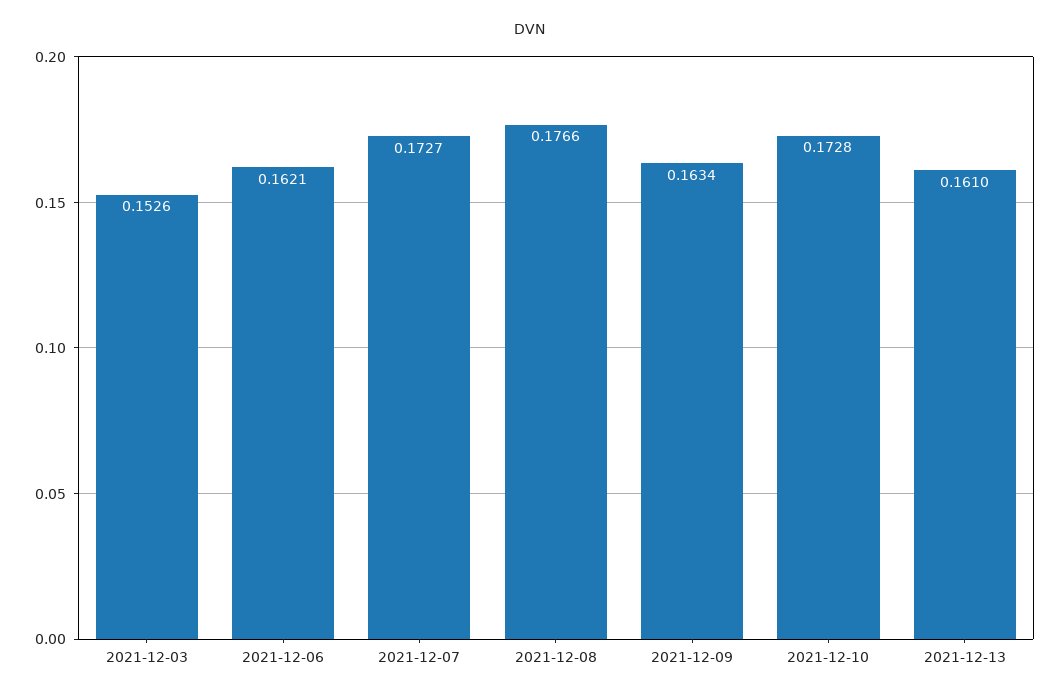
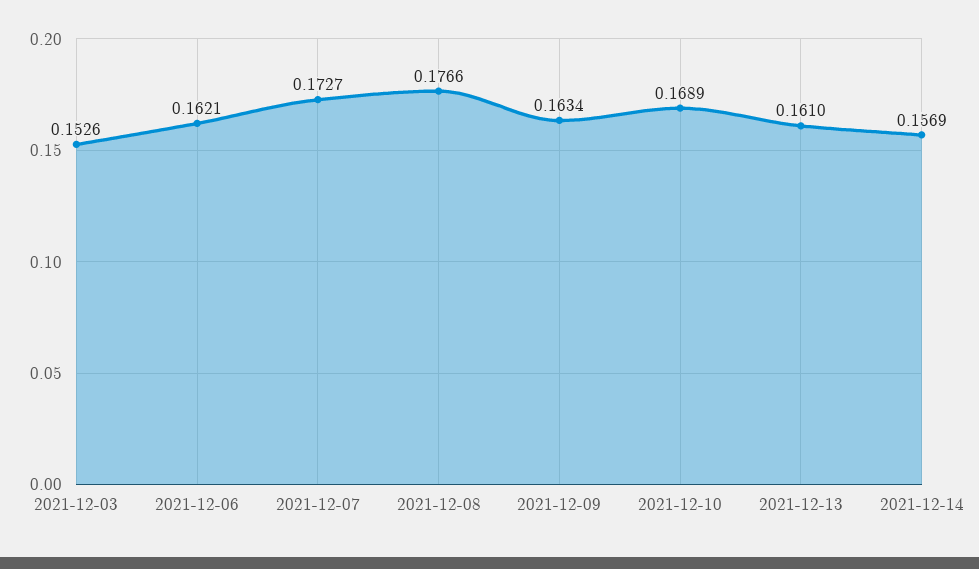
2021-12-10: 0.1728 -> 0.1689
2021-12-14: none -> 0.1569

